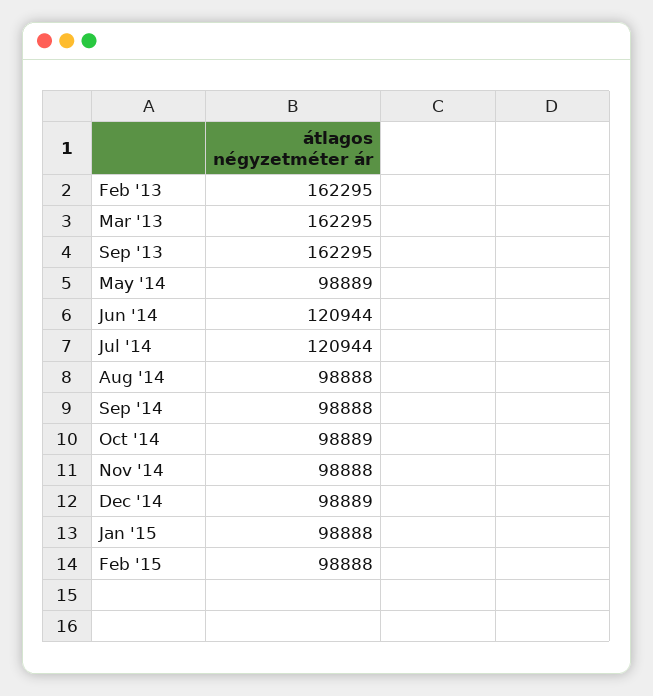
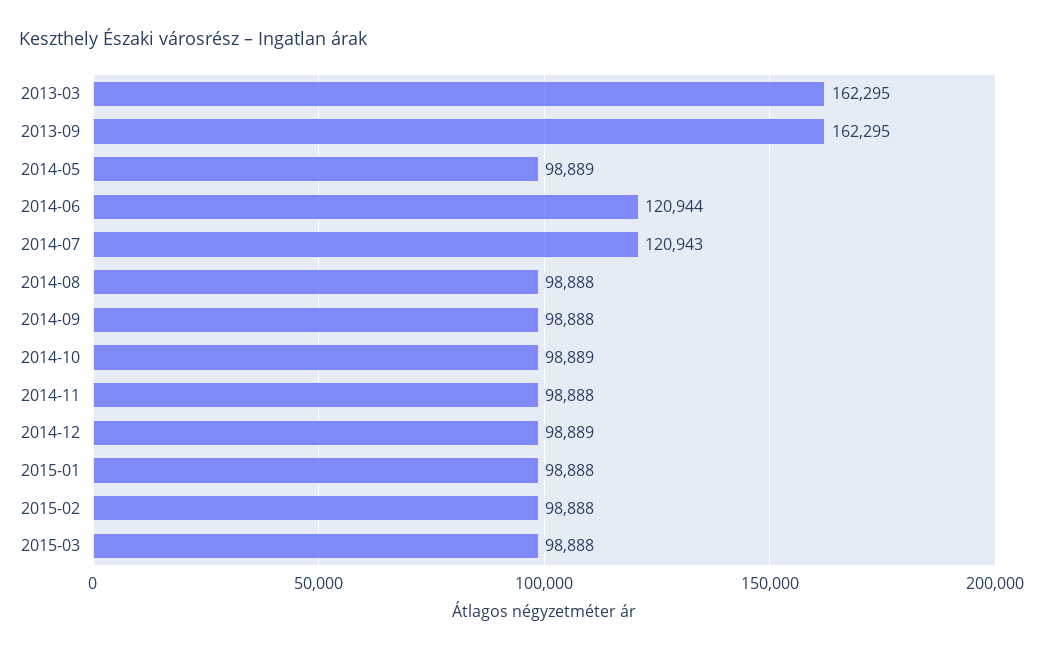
Feb '13: 162295 -> none
Jul '14: 120944 -> 120943
2015-03: none -> 98888

